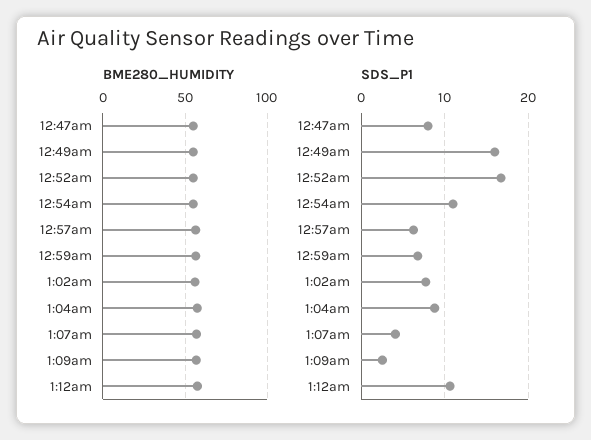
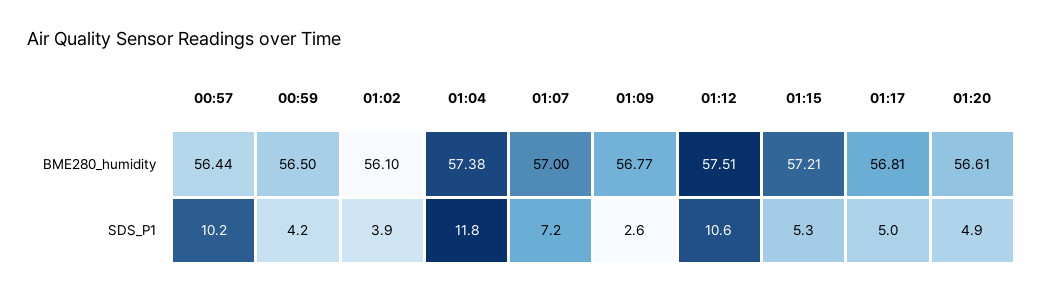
BME280_HUMIDITY, 12:47am: 55 -> none
BME280_HUMIDITY, 12:49am: 55 -> none
BME280_HUMIDITY, 12:52am: 55 -> none
BME280_HUMIDITY, 12:54am: 55 -> none
SDS_P1, 12:47am: 8 -> none
SDS_P1, 12:49am: 16 -> none
SDS_P1, 12:52am: 17 -> none
SDS_P1, 12:54am: 11 -> none
SDS_P1, 12:57am: 6 -> 10.2
SDS_P1, 12:59am: 7 -> 4.2
SDS_P1, 1:02am: 8 -> 3.9
SDS_P1, 1:04am: 9 -> 11.8
SDS_P1, 1:07am: 4 -> 7.2
BME280_HUMIDITY, 01:15: none -> 57.21
BME280_HUMIDITY, 01:17: none -> 56.81
BME280_HUMIDITY, 01:20: none -> 56.61
SDS_P1, 01:15: none -> 5.3
SDS_P1, 01:17: none -> 5
SDS_P1, 01:20: none -> 4.9

